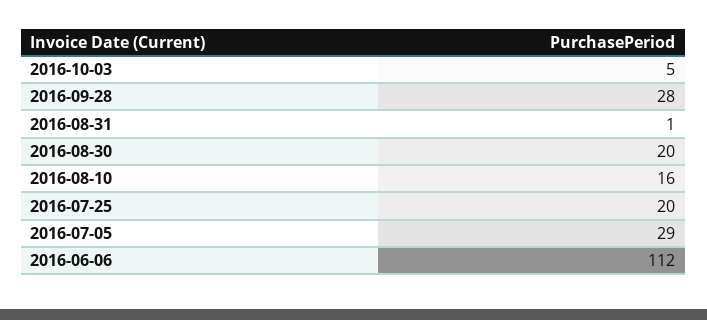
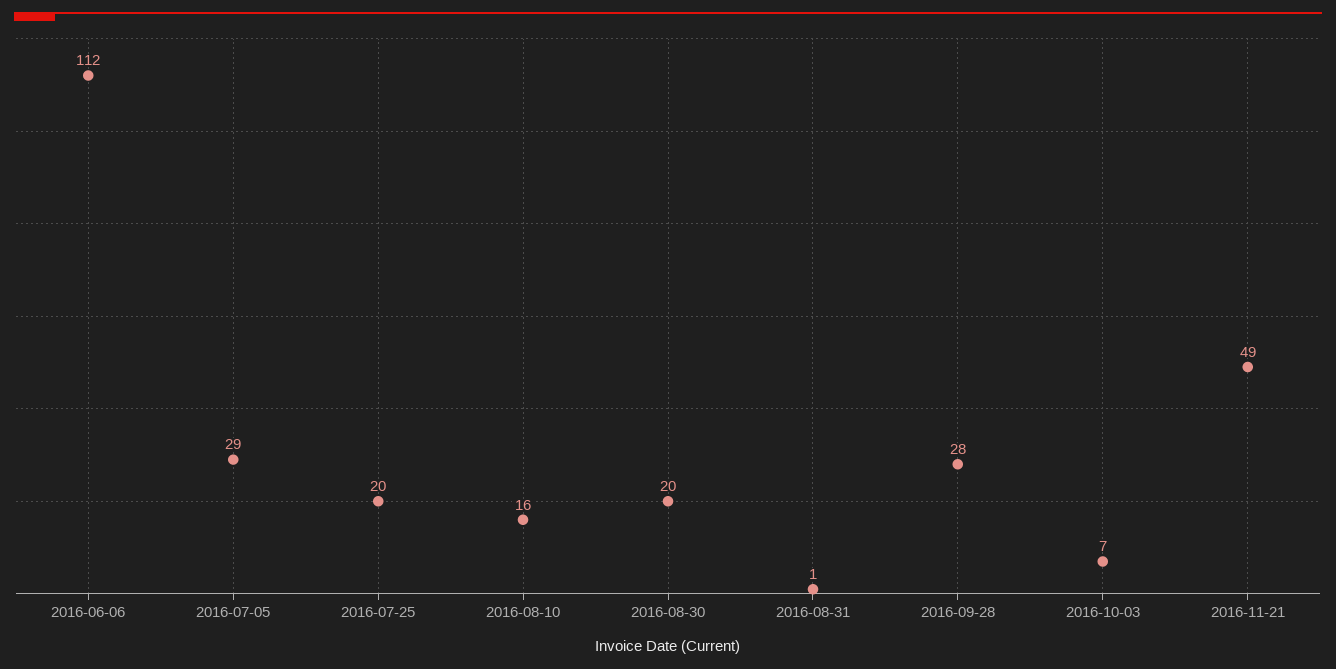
2016-10-03: 5 -> 7
2016-11-21: none -> 49

